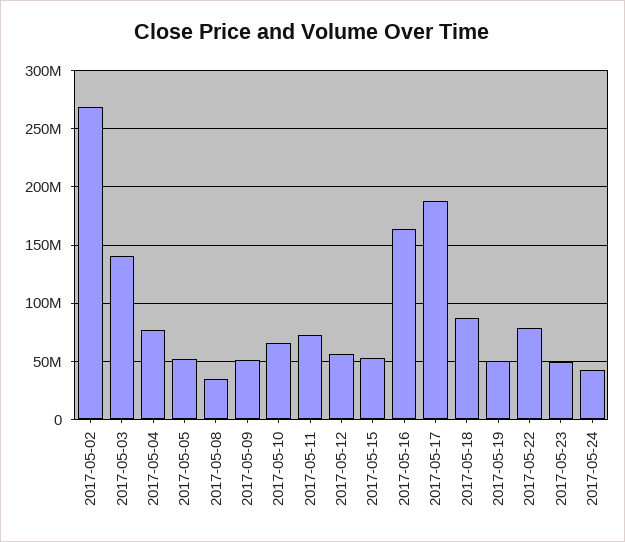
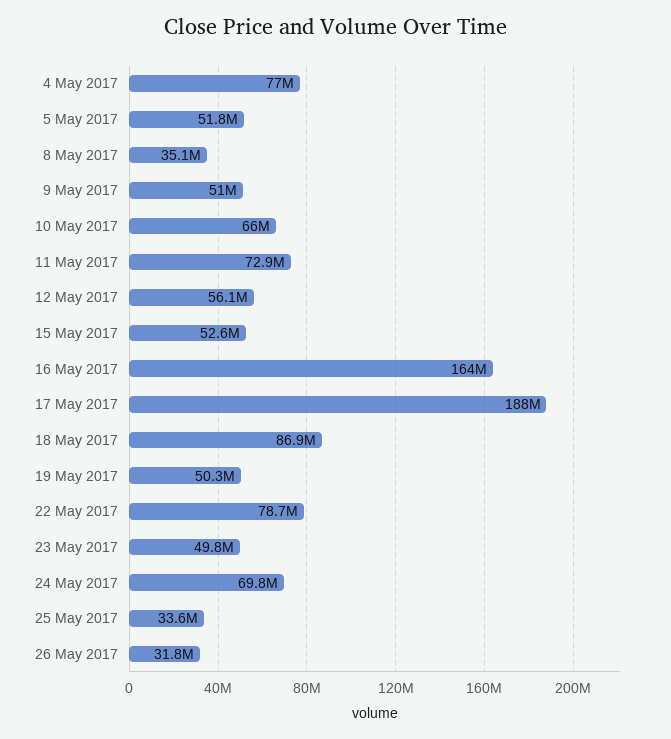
2017-05-02: 270000000 -> none
2017-05-03: 140000000 -> none
2017-05-24: 40000000 -> 69800000
25 May 2017: none -> 33600000
26 May 2017: none -> 31800000

